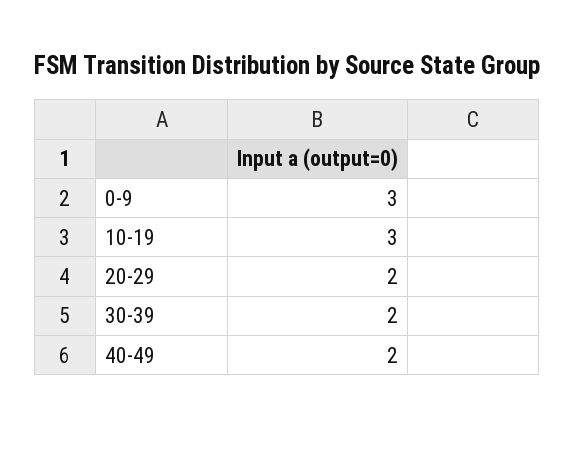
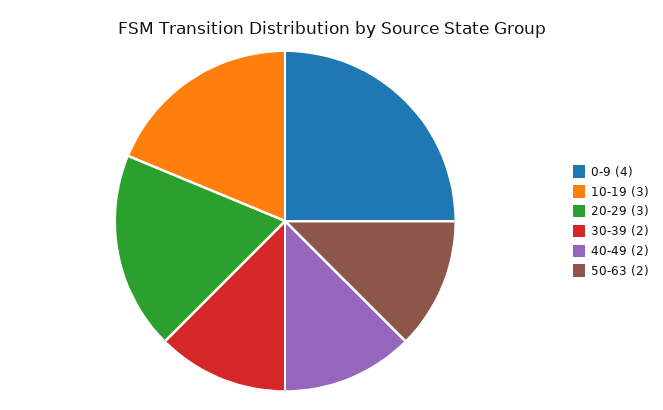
0-9: 3 -> 4
20-29: 2 -> 3
50-63: none -> 2

